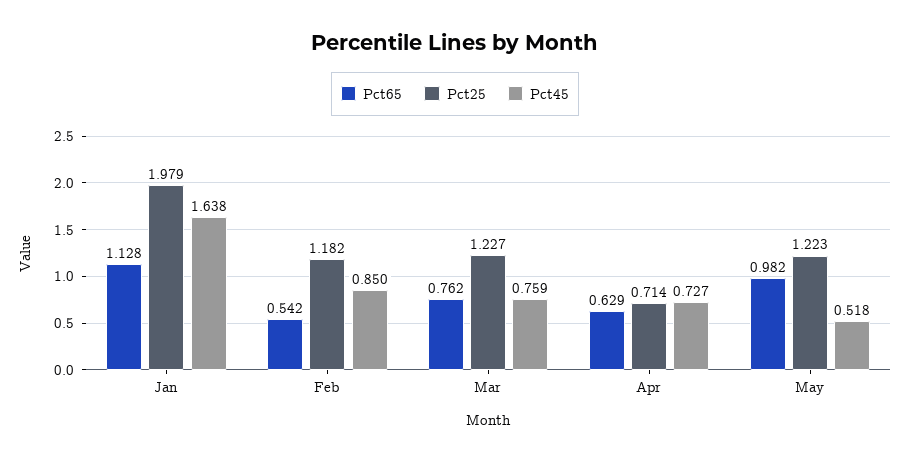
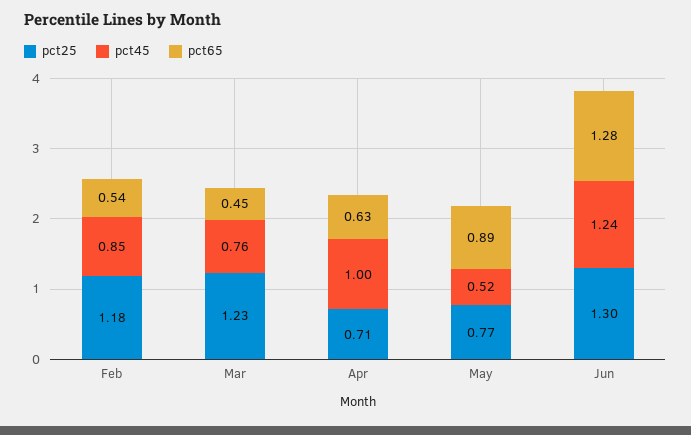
Pct65, Jan: 1.128 -> none
Pct25, Jan: 1.979 -> none
Pct45, Jan: 1.638 -> none
Pct65, Mar: 0.762 -> 0.45
Pct45, Apr: 0.727 -> 1
Pct65, May: 0.982 -> 0.89
Pct25, May: 1.223 -> 0.77
Pct25, Jun: none -> 1.3
Pct45, Jun: none -> 1.24
Pct65, Jun: none -> 1.28

